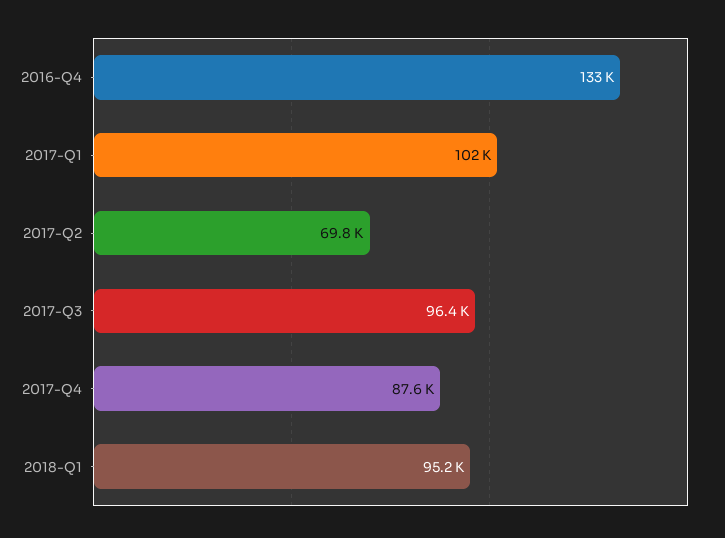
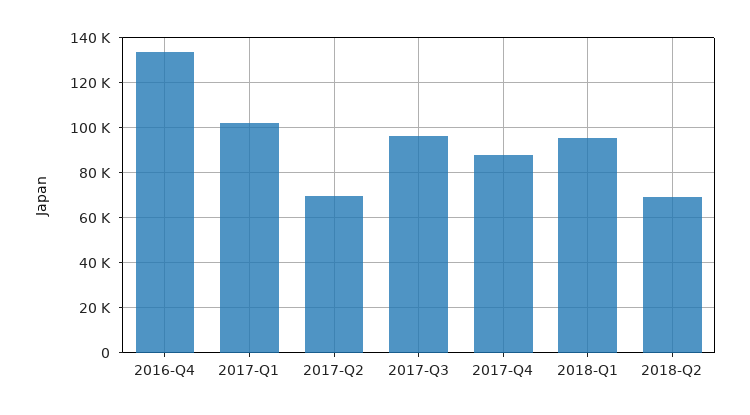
2018-Q2: none -> 70000

